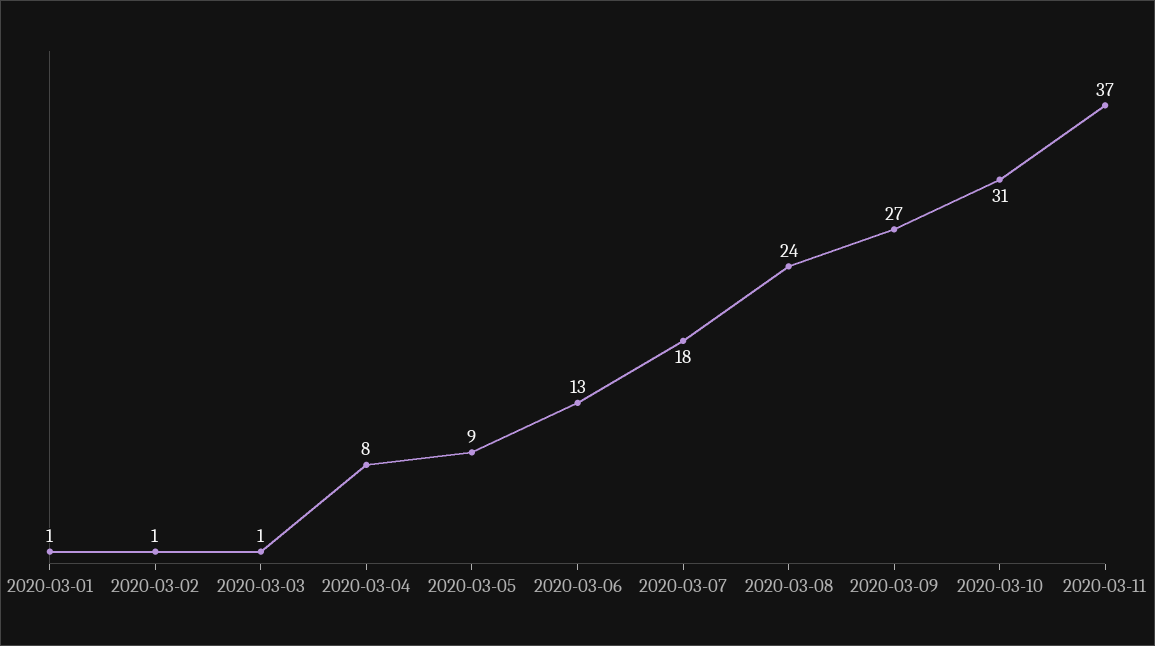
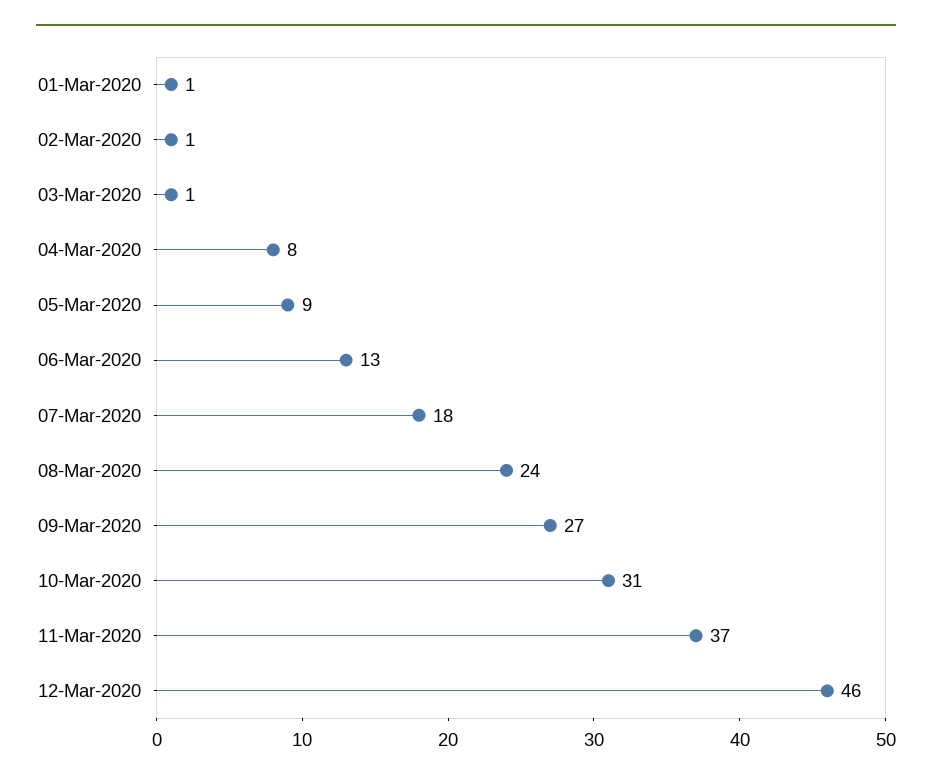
12-Mar-2020: none -> 46

